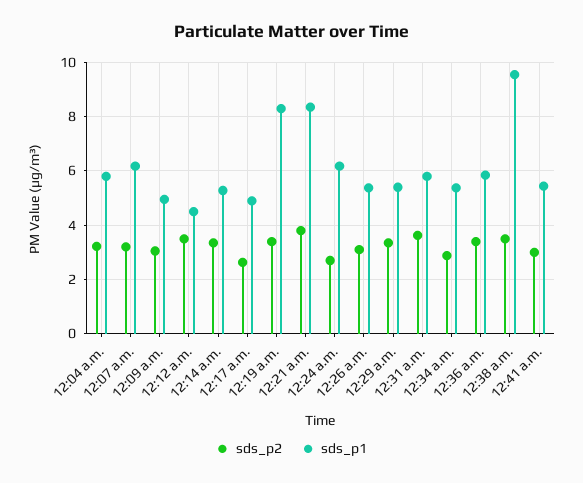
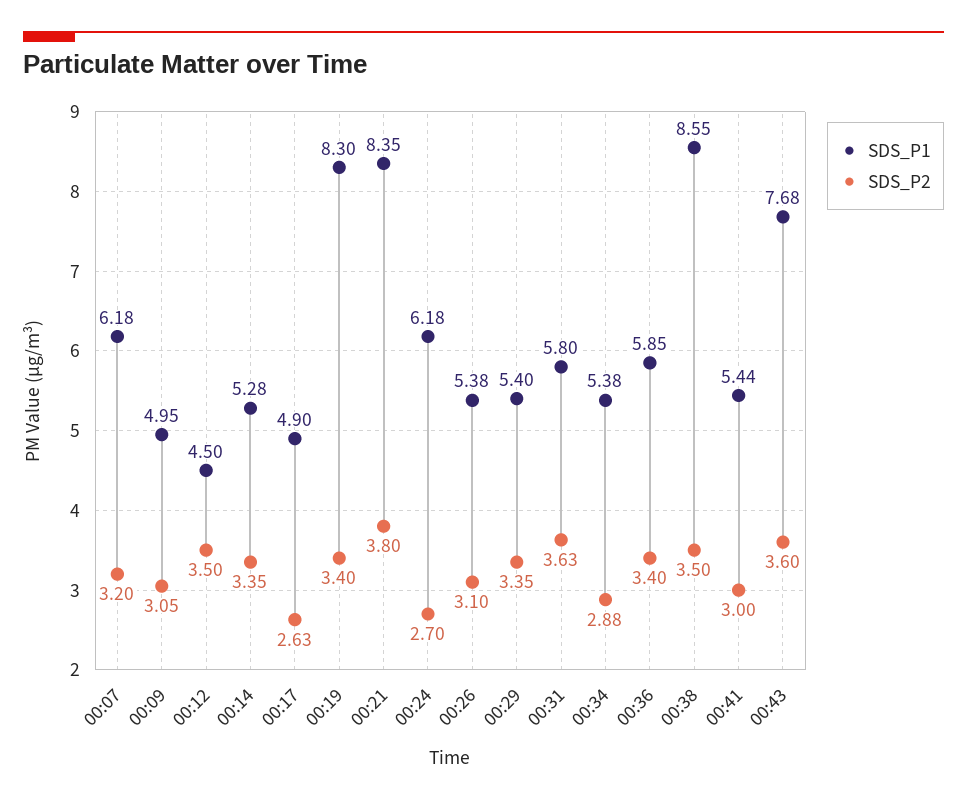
sds_p2, 12:04 a.m.: 3.25 -> none
sds_p1, 12:04 a.m.: 5.75 -> none
sds_p1, 12:38 a.m.: 9.5 -> 8.55
sds_p1, 00:43: none -> 7.68
sds_p2, 00:43: none -> 3.6

